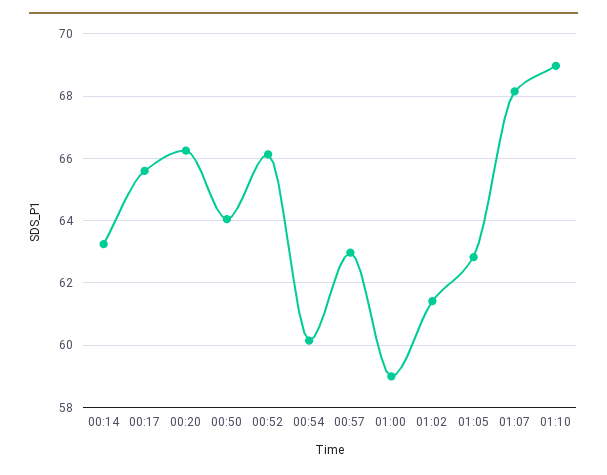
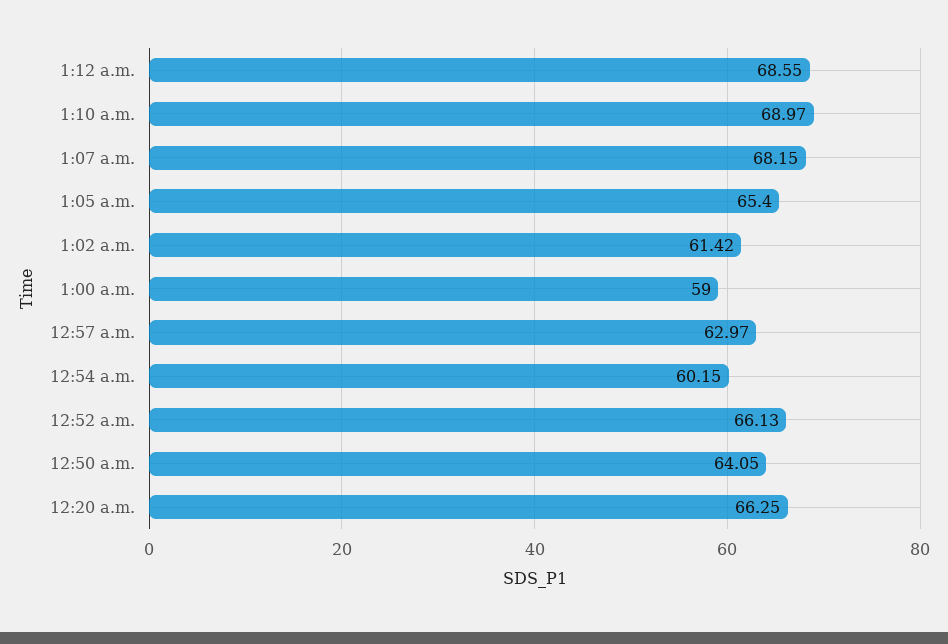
00:14: 63.2 -> none
00:17: 65.6 -> none
01:05: 62.8 -> 65.4
1:12 a.m.: none -> 68.55

